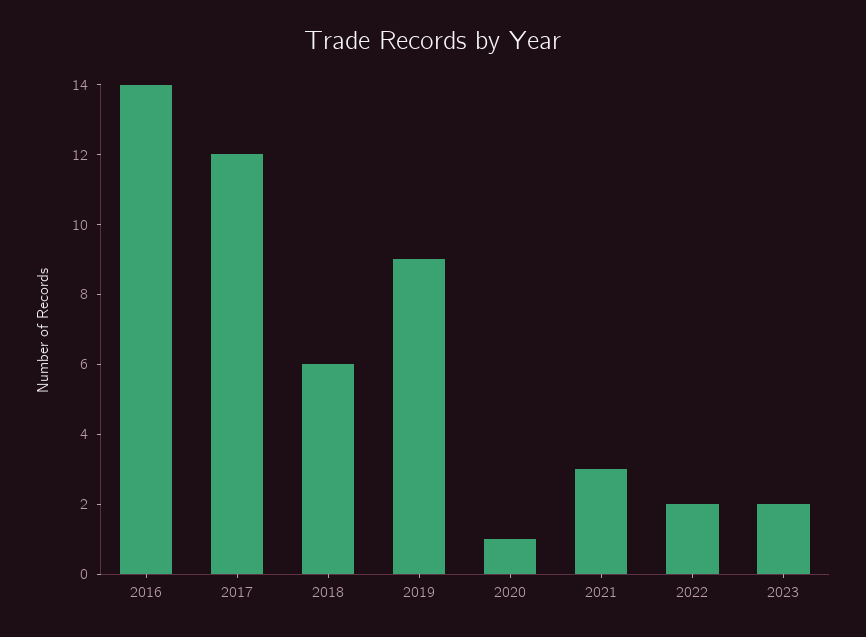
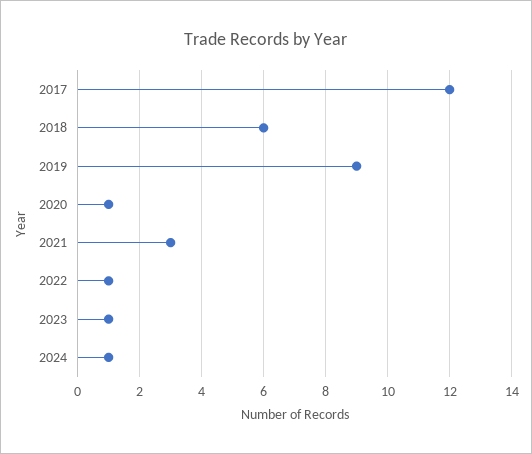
2016: 14 -> none
2022: 2 -> 1
2023: 2 -> 1
2024: none -> 1

